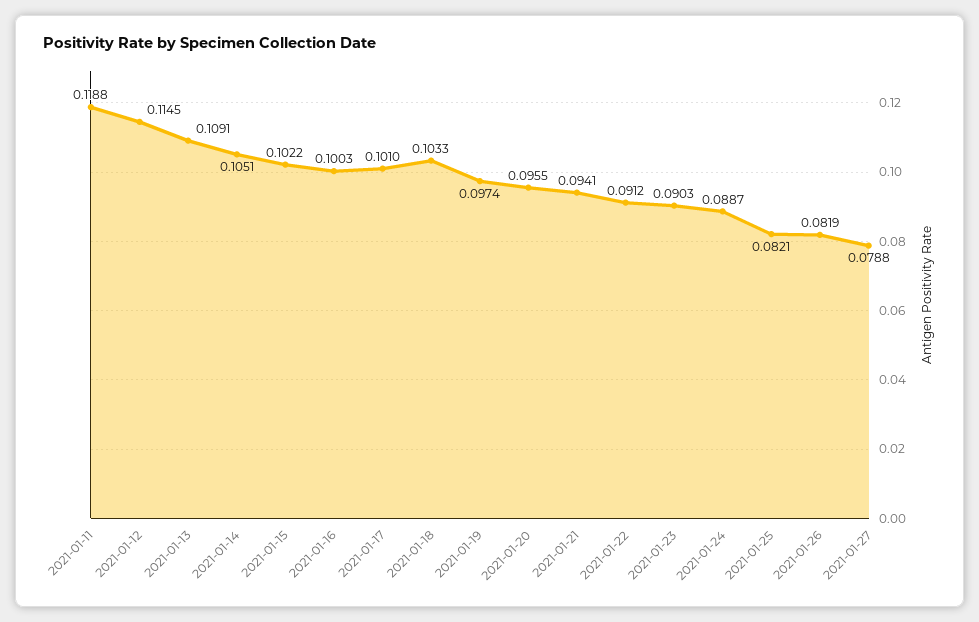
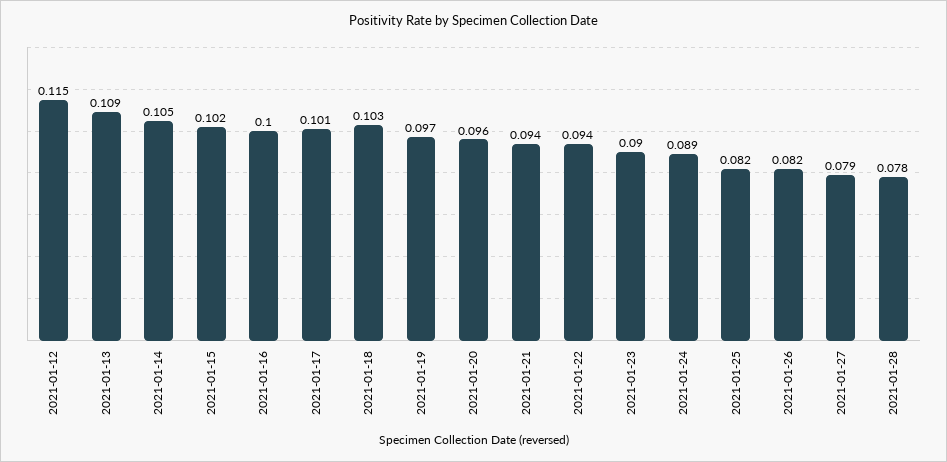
2021-01-11: 0.1188 -> none
2021-01-22: 0.0912 -> 0.094
2021-01-28: none -> 0.078

